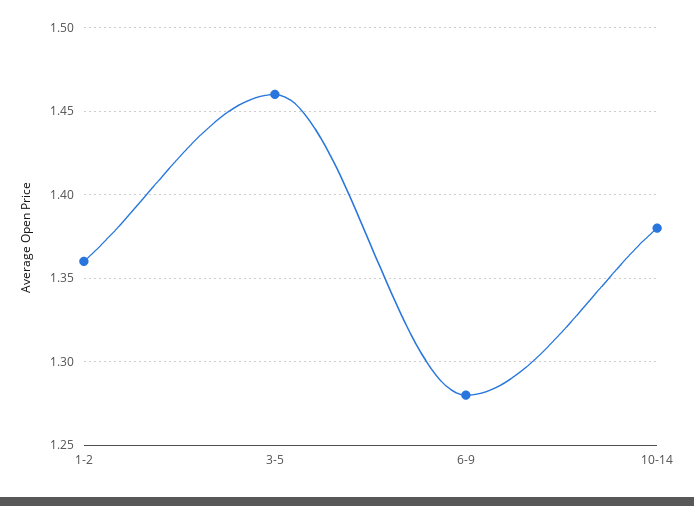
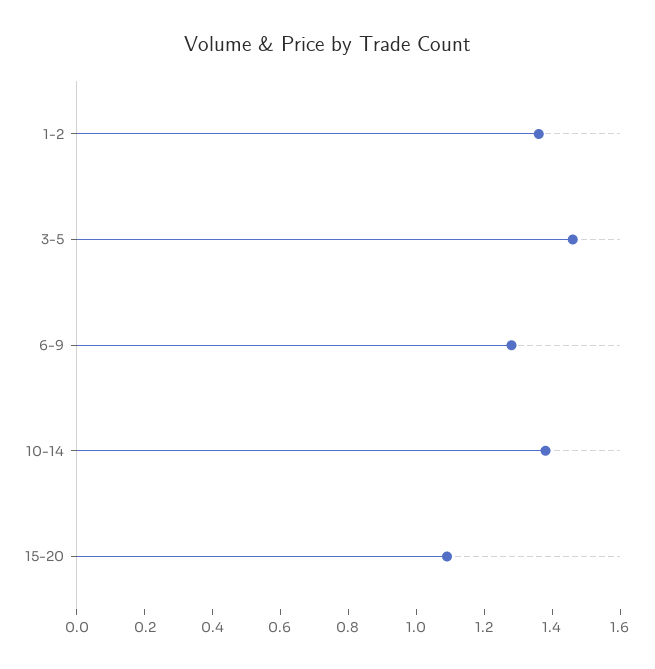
15-20: none -> 1.1

